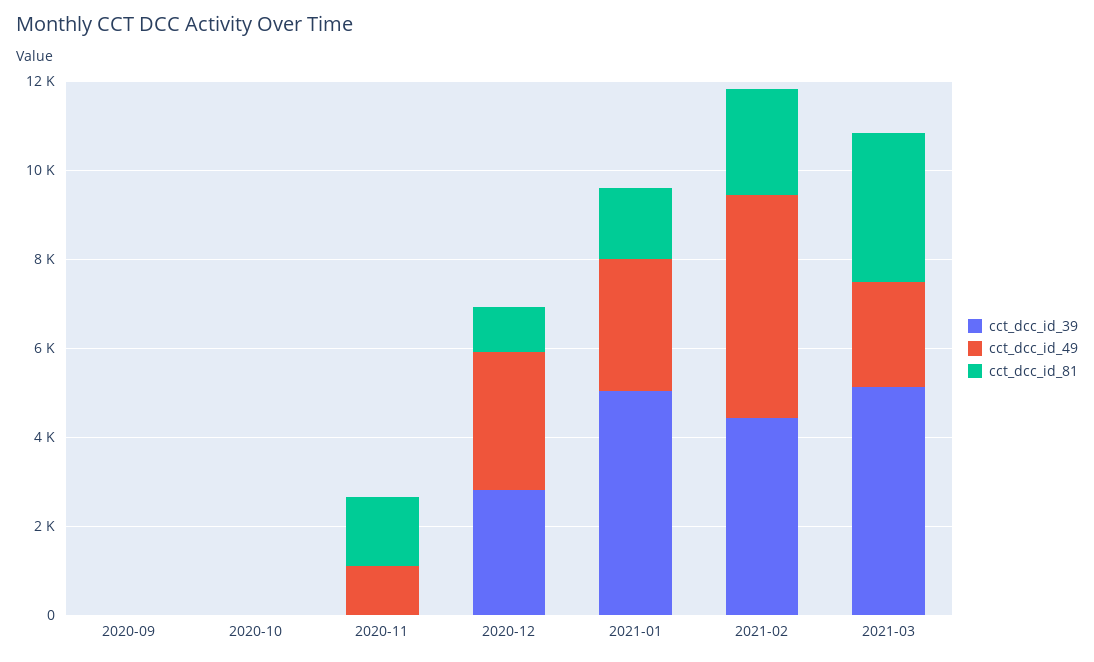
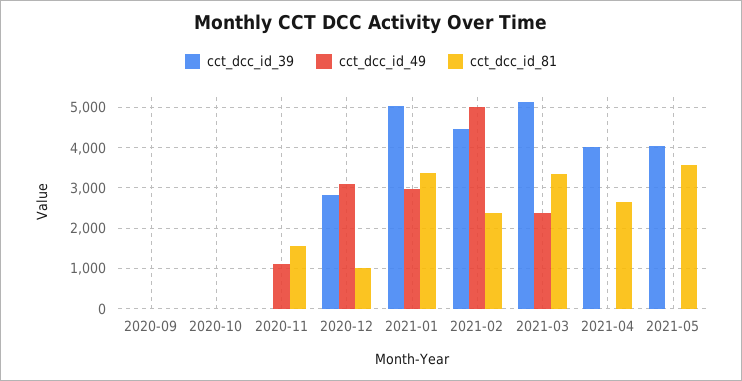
cct_dcc_id_81, 2021-01: 1500 -> 3400
cct_dcc_id_39, 2021-04: none -> 4000
cct_dcc_id_49, 2021-04: none -> 0
cct_dcc_id_81, 2021-04: none -> 2600
cct_dcc_id_39, 2021-05: none -> 4000
cct_dcc_id_49, 2021-05: none -> 0
cct_dcc_id_81, 2021-05: none -> 3600

